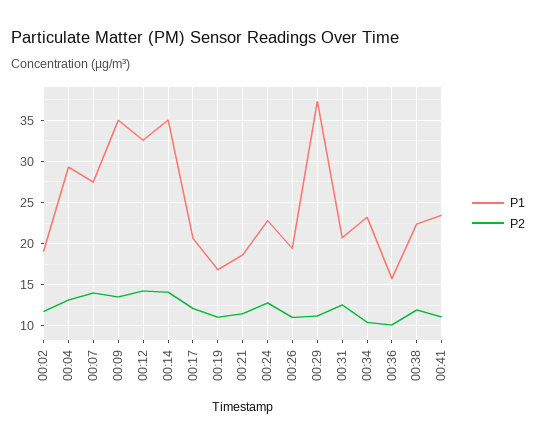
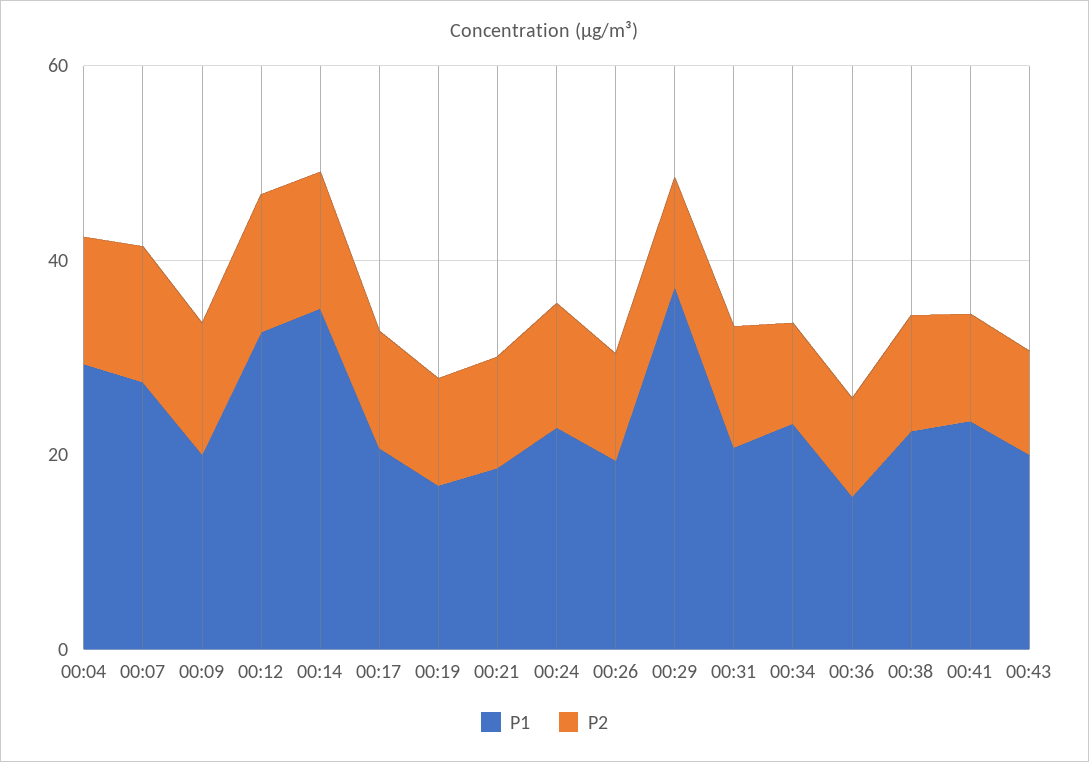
P1, 00:02: 19 -> none
P2, 00:02: 12 -> none
P1, 00:09: 35 -> 20
P1, 00:43: none -> 20
P2, 00:43: none -> 10

